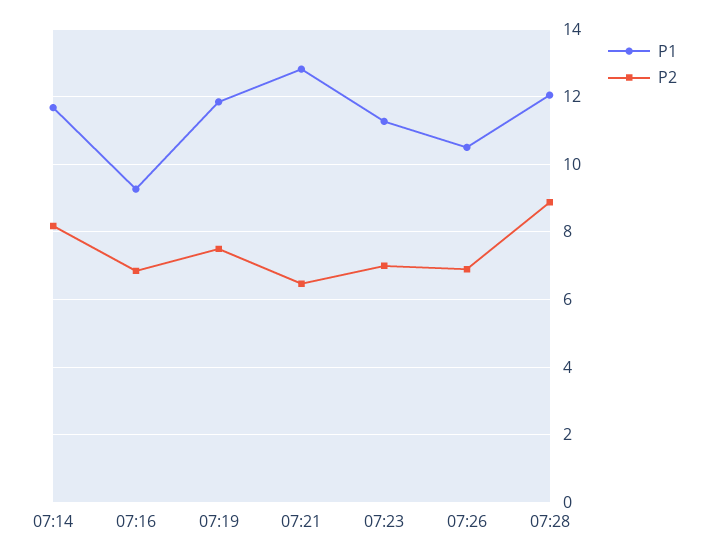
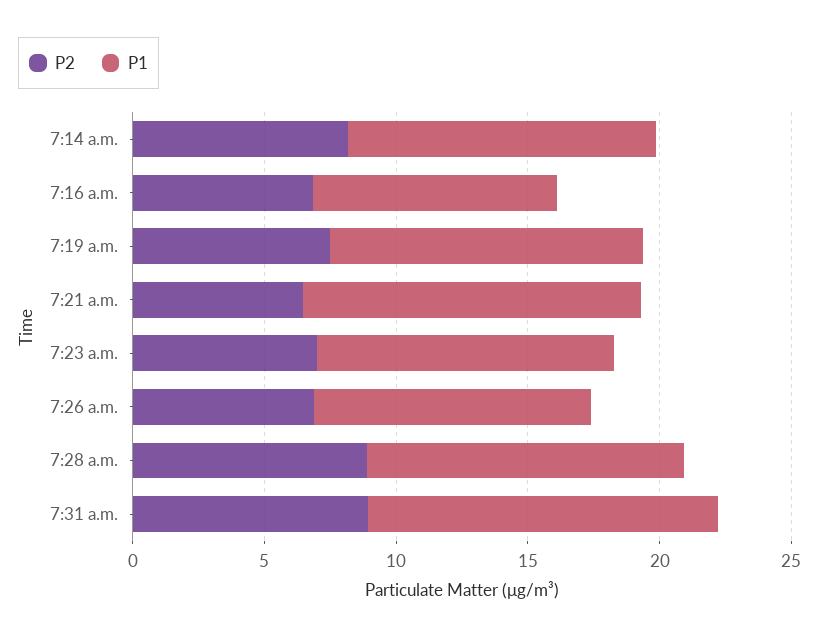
P2, 7:31 a.m.: none -> 9
P1, 7:31 a.m.: none -> 13

